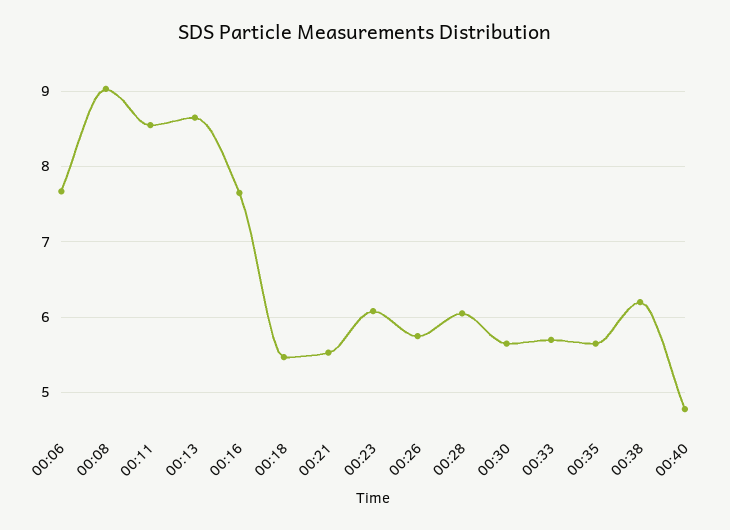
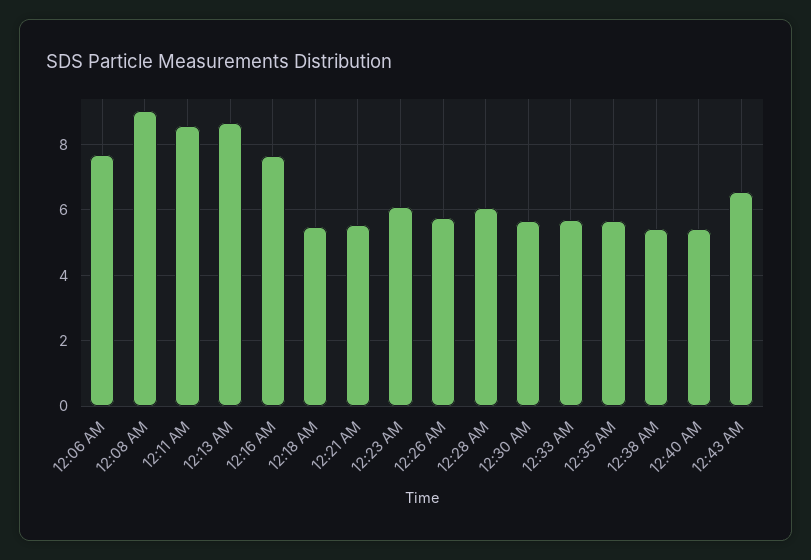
00:38: 6.2 -> 5.4
00:40: 4.8 -> 5.4
12:43 AM: none -> 6.6

